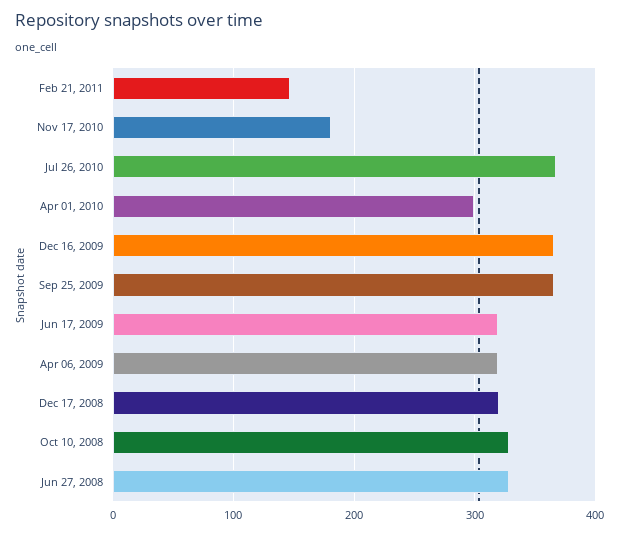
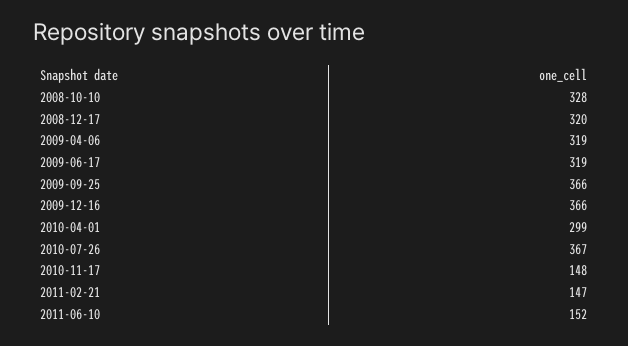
Nov 17, 2010: 180 -> 148
Jun 27, 2008: 330 -> none
2011-06-10: none -> 152

